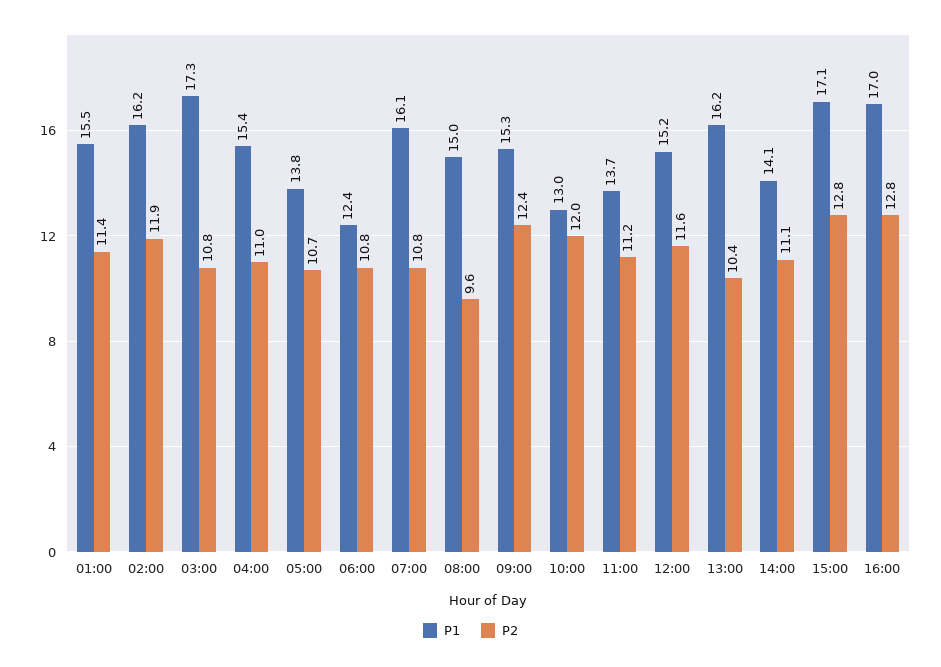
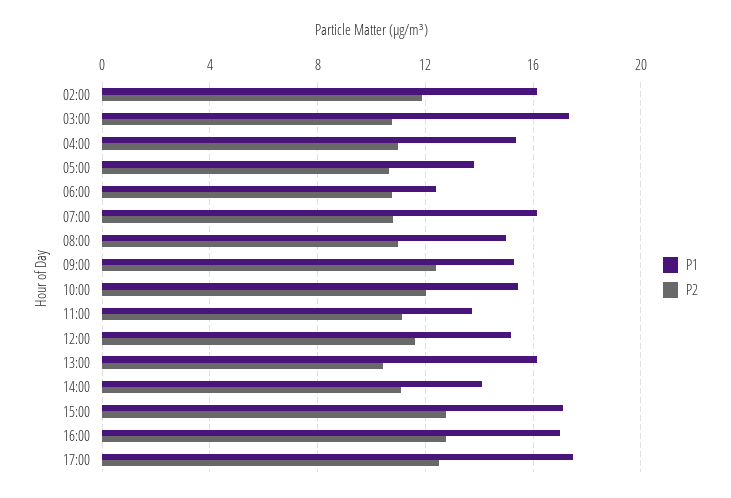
P1, 01:00: 15.5 -> none
P2, 01:00: 11.4 -> none
P2, 08:00: 9.6 -> 11
P1, 10:00: 13 -> 15.5
P1, 17:00: none -> 17.5
P2, 17:00: none -> 12.5

